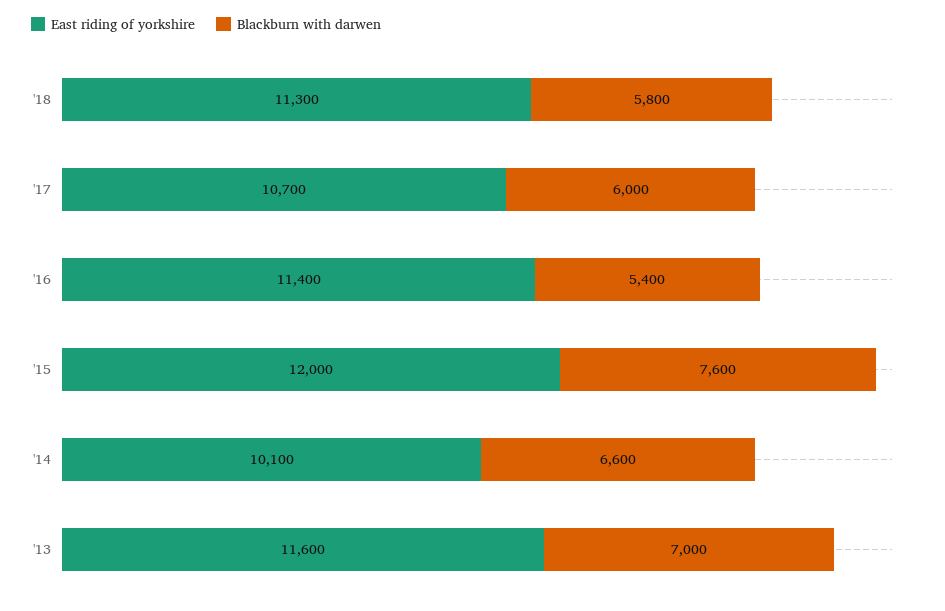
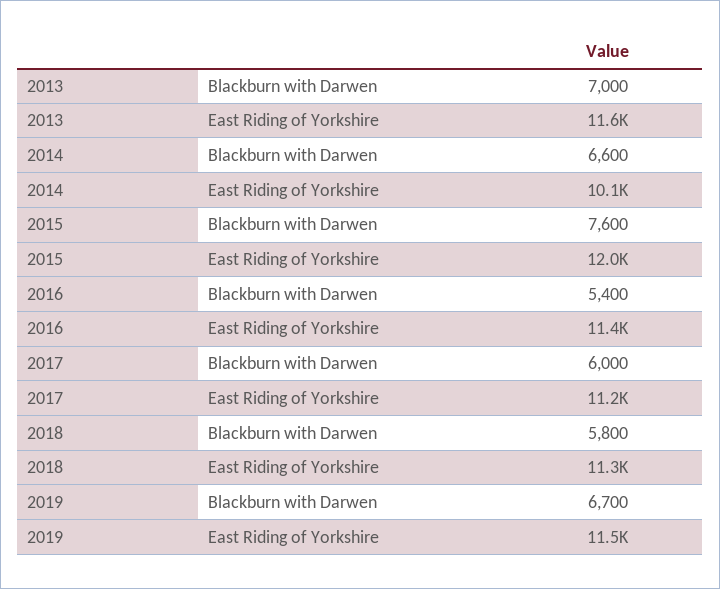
East riding of yorkshire, '17: 10700 -> 11200
Blackburn with darwen, 2019: none -> 6700
East riding of yorkshire, 2019: none -> 11500

